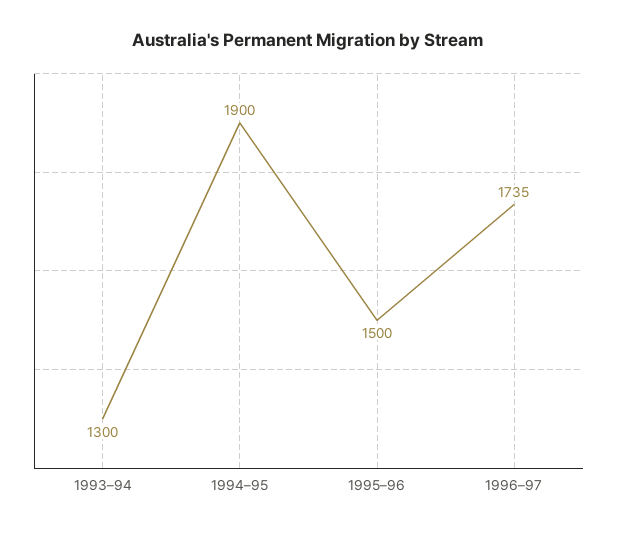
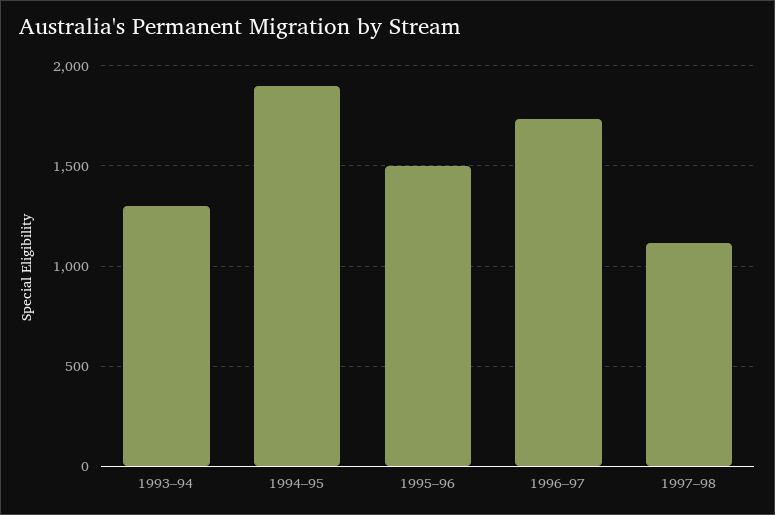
1997–98: none -> 1100

